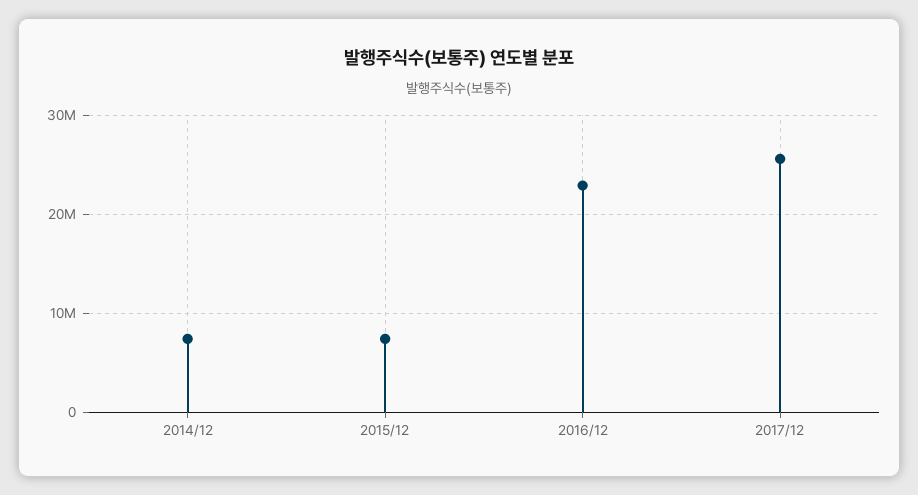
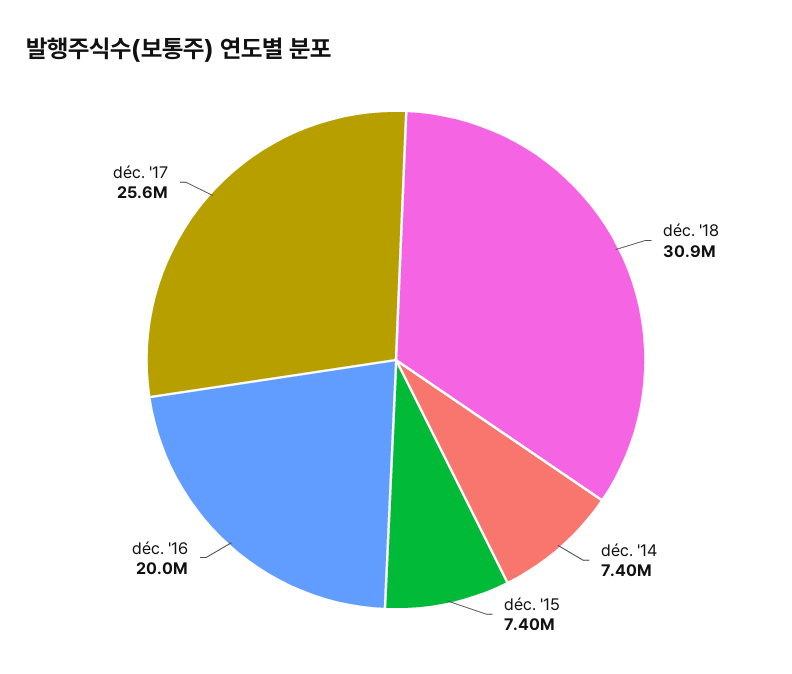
2016/12: 23000000 -> 20000000
déc. '18: none -> 30900000

